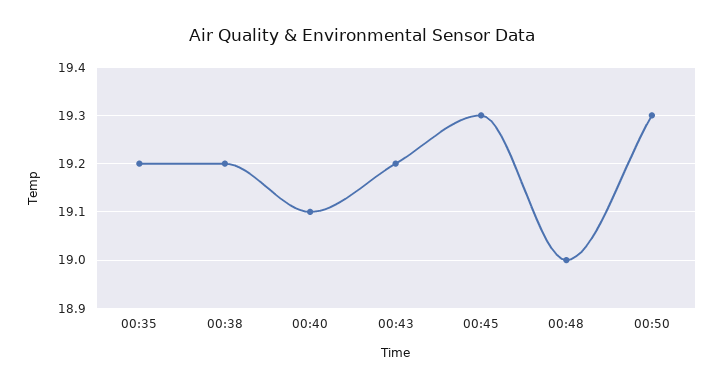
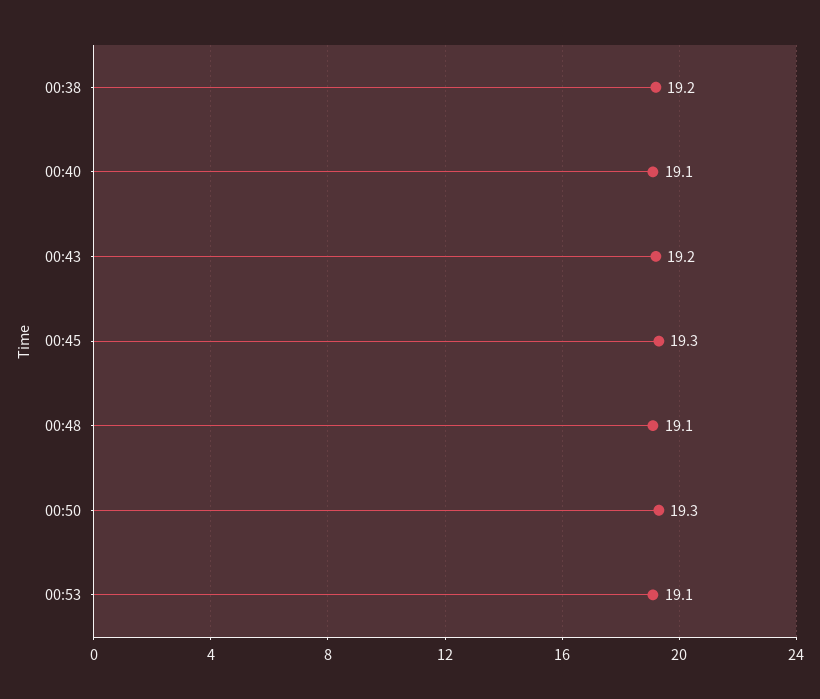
00:35: 19.2 -> none
00:48: 19 -> 19.1
00:53: none -> 19.1

